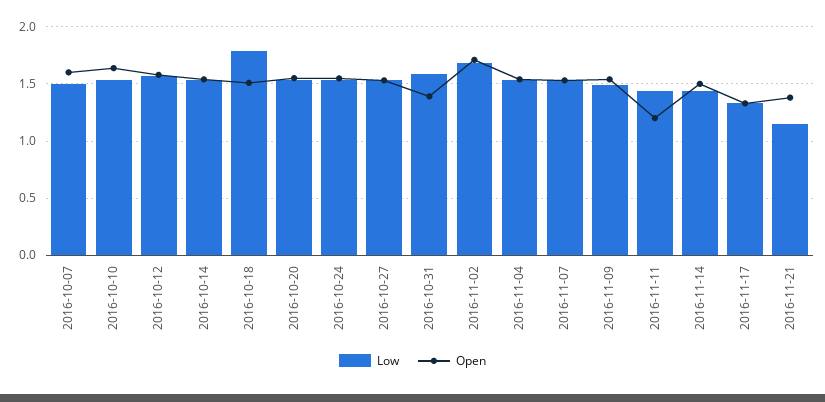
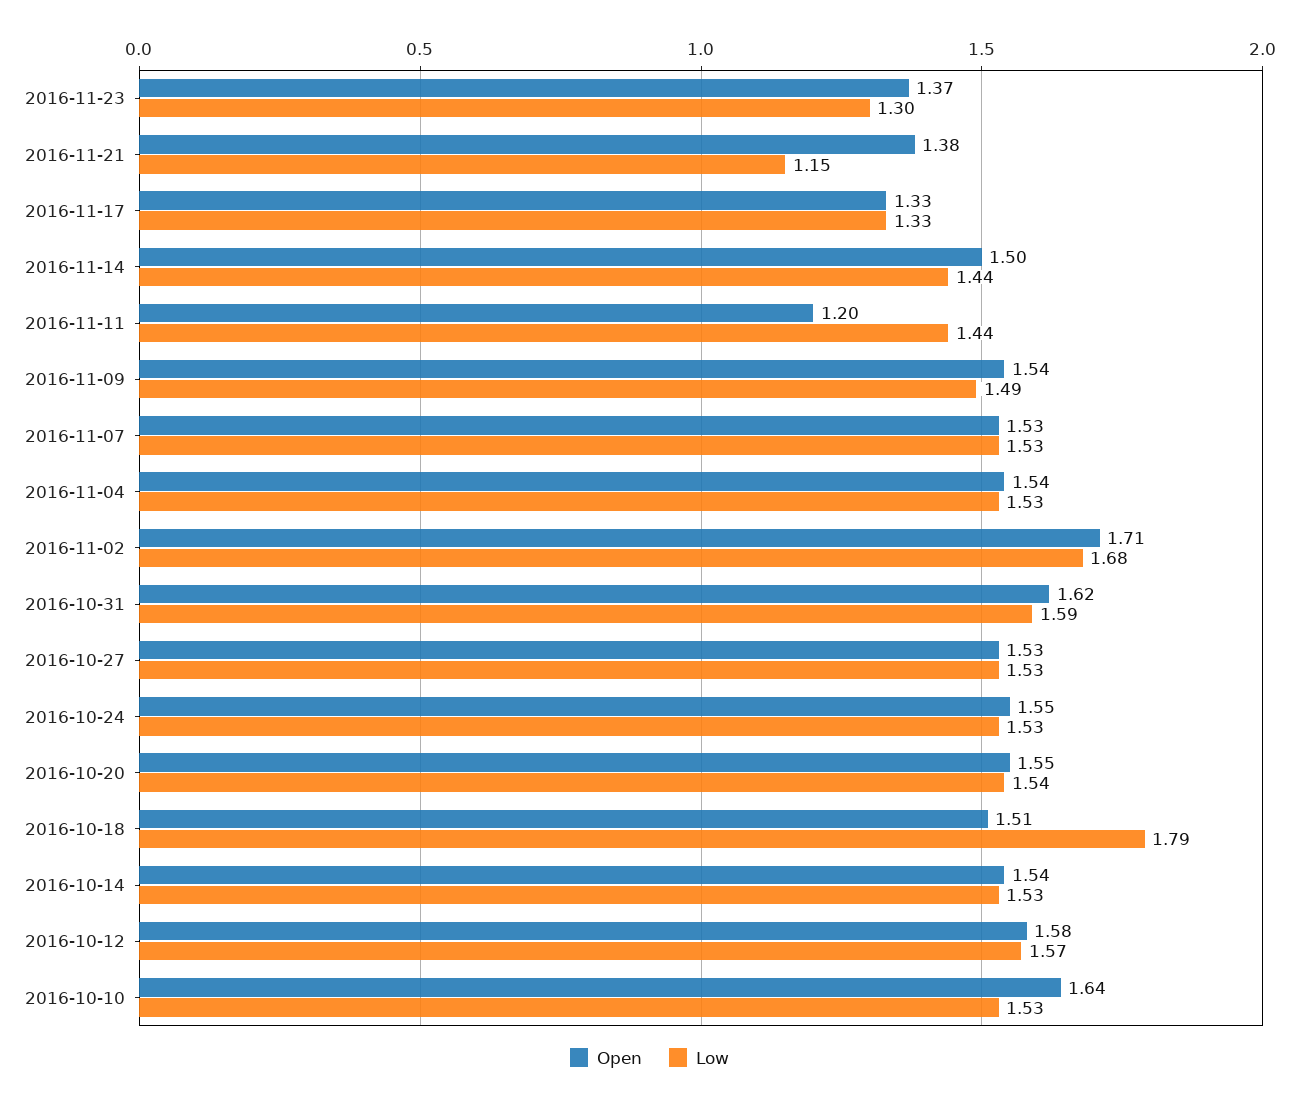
Low, 2016-10-07: 1.5 -> none
Open, 2016-10-07: 1.6 -> none
Open, 2016-10-31: 1.4 -> 1.62
Open, 2016-11-23: none -> 1.37
Low, 2016-11-23: none -> 1.3

